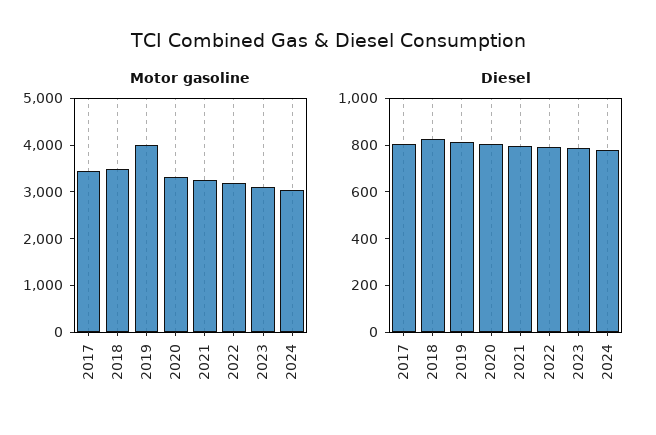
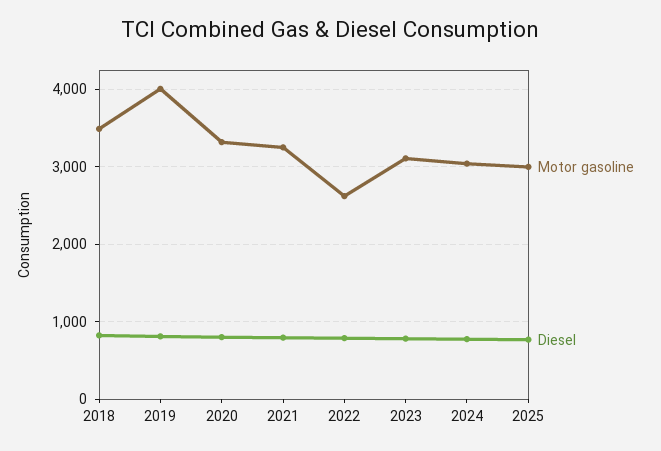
Motor gasoline, 2017: 3400 -> none
Motor gasoline, 2022: 3200 -> 2600
Diesel, 2017: 800 -> none
Motor gasoline, 2025: none -> 3000
Diesel, 2025: none -> 800

